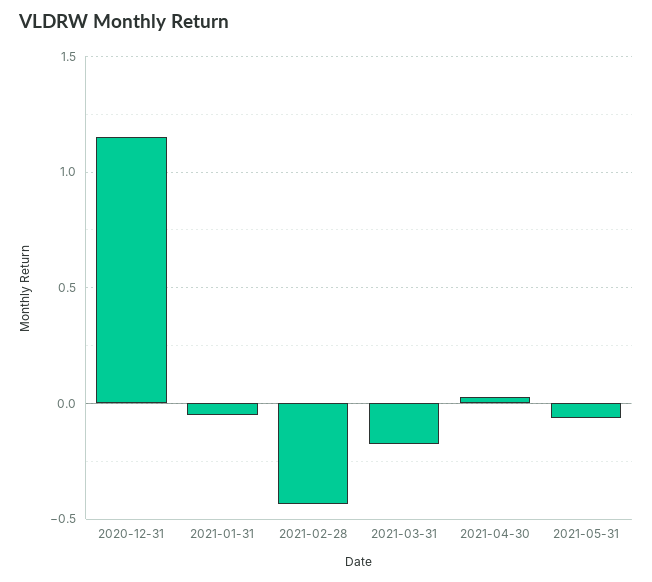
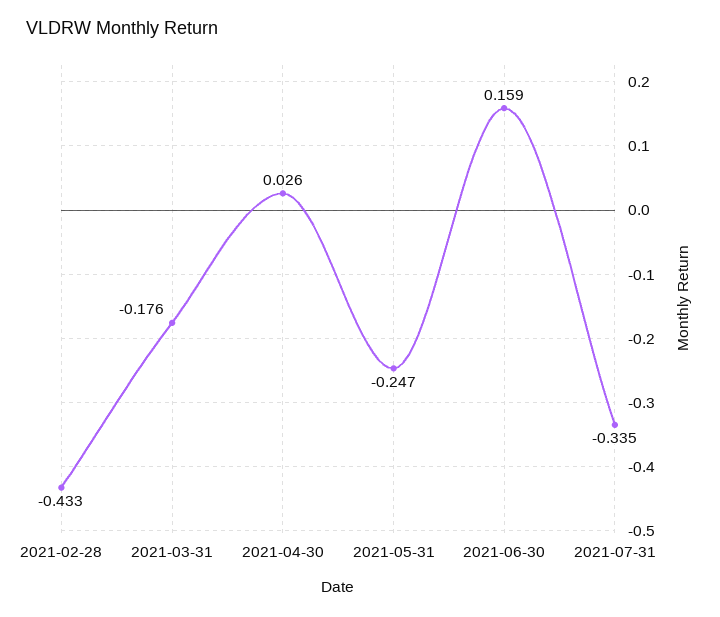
2020-12-31: 1.15 -> none
2021-01-31: -0.05 -> none
2021-05-31: -0.05 -> -0.247
2021-06-30: none -> 0.159
2021-07-31: none -> -0.335

